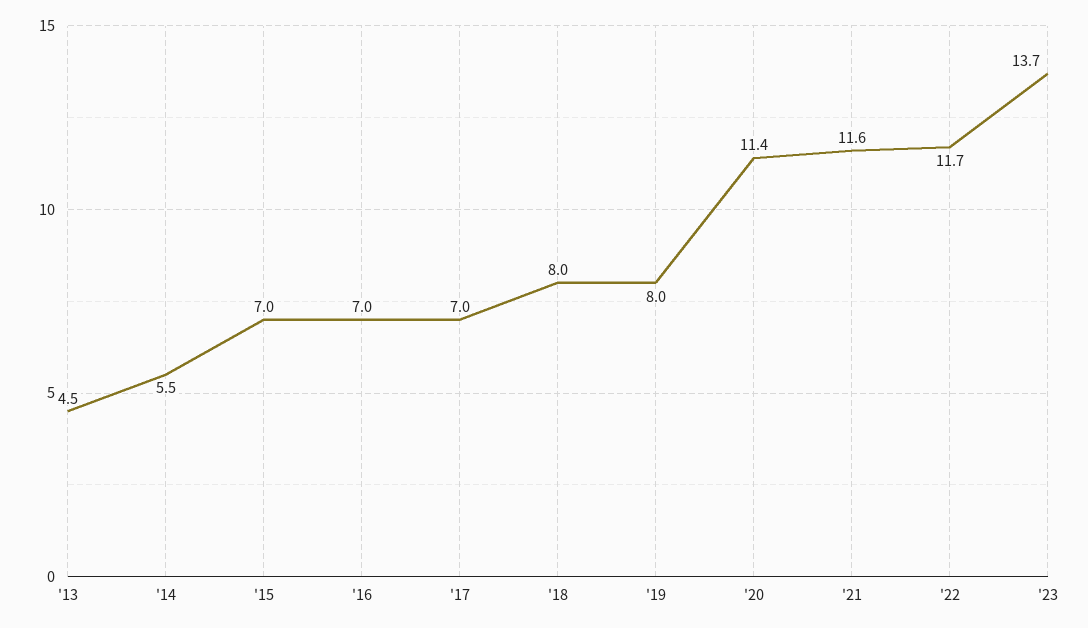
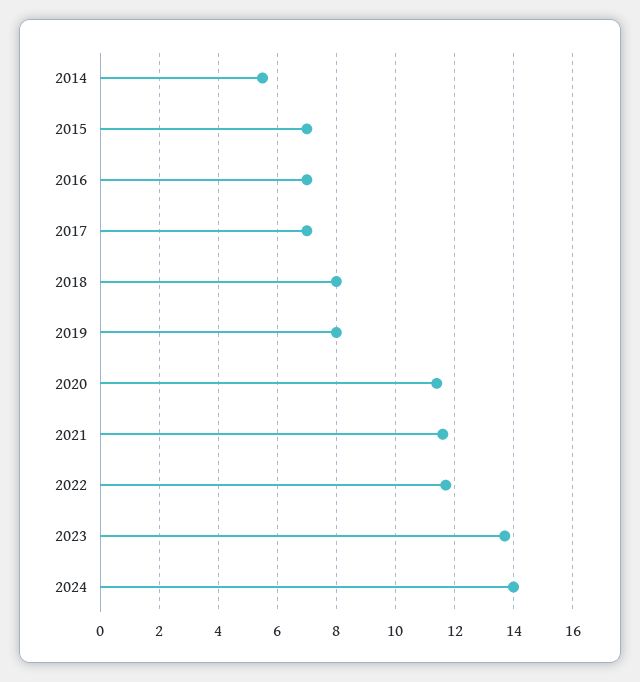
'13: 4.5 -> none
2024: none -> 14

